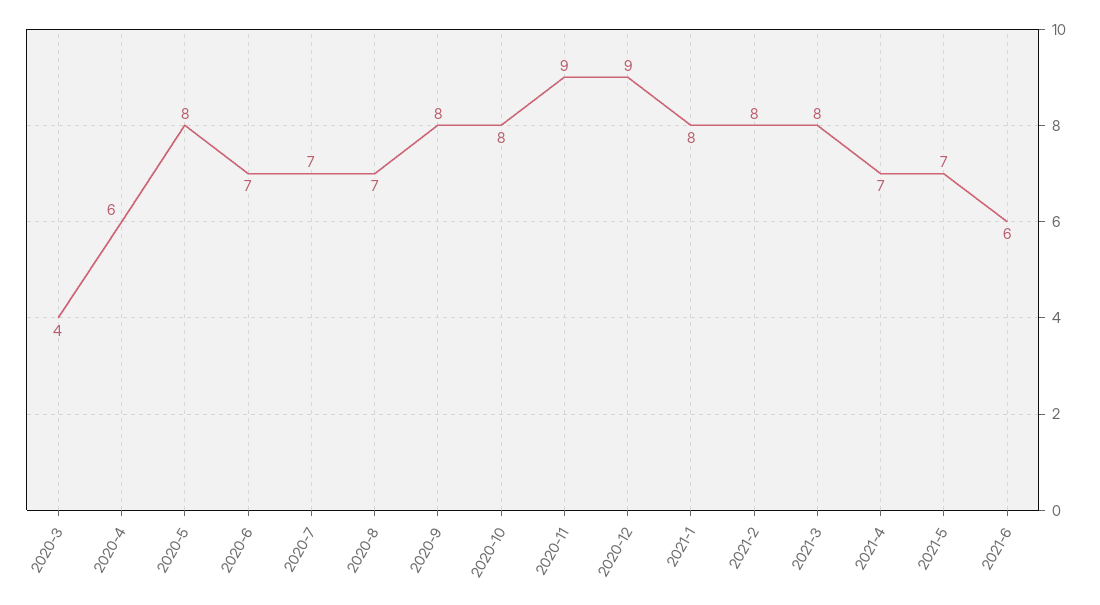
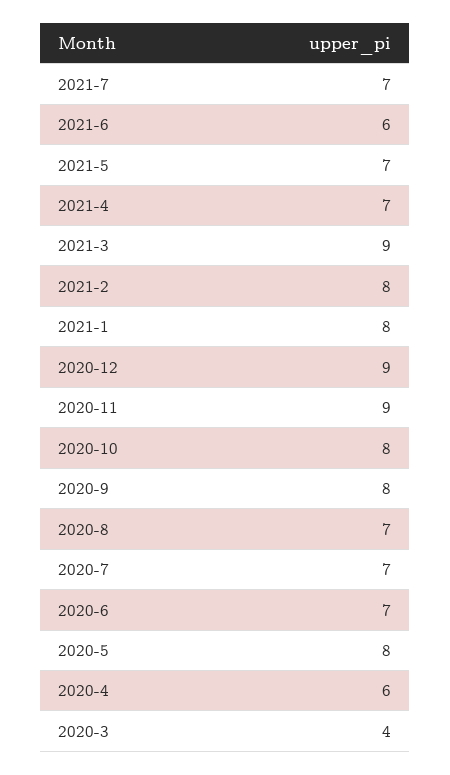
2021-3: 8 -> 9
2021-7: none -> 7

